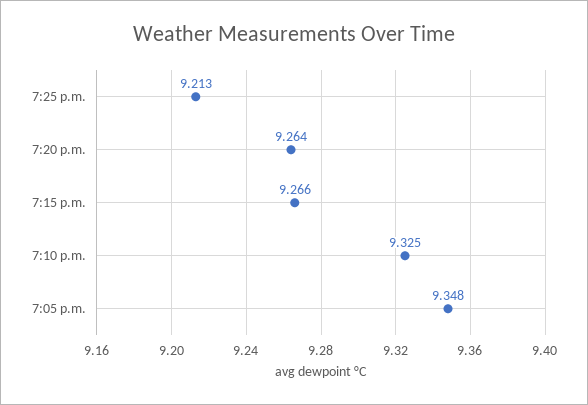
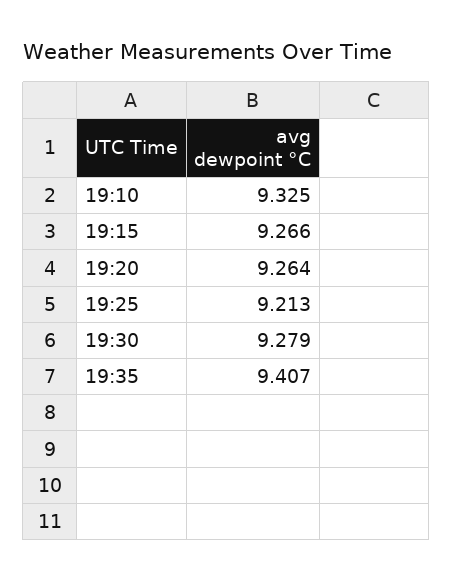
7:05 p.m.: 9.348 -> none
19:30: none -> 9.279
19:35: none -> 9.407

